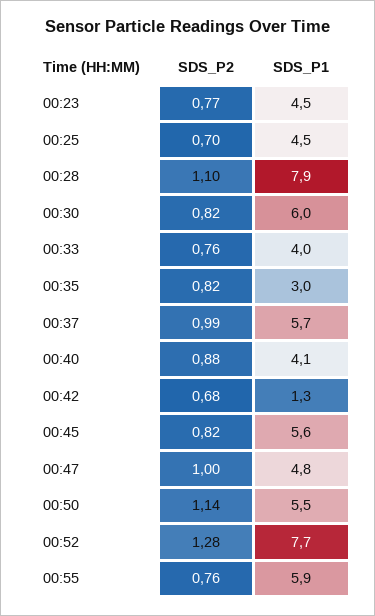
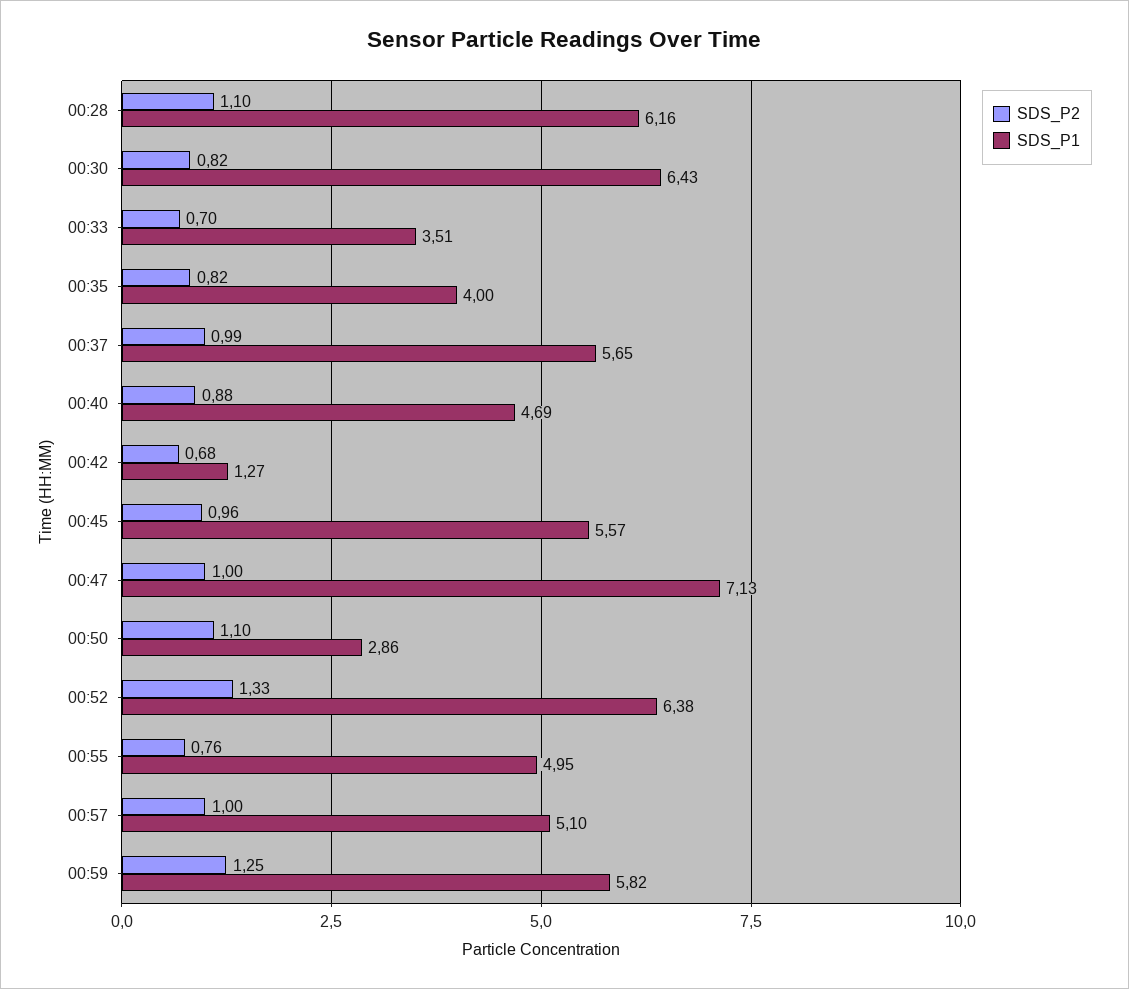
SDS_P2, 00:23: 0.77 -> none
SDS_P1, 00:23: 4.5 -> none
SDS_P2, 00:25: 0.7 -> none
SDS_P1, 00:25: 4.5 -> none
SDS_P1, 00:28: 7.9 -> 6.16
SDS_P1, 00:30: 6 -> 6.43
SDS_P2, 00:33: 0.76 -> 0.7
SDS_P1, 00:33: 4 -> 3.51
SDS_P1, 00:35: 3 -> 4
SDS_P1, 00:40: 4.1 -> 4.69
SDS_P2, 00:45: 0.82 -> 0.96
SDS_P1, 00:47: 4.8 -> 7.13
SDS_P2, 00:50: 1.14 -> 1.1
SDS_P1, 00:50: 5.5 -> 2.86
SDS_P2, 00:52: 1.28 -> 1.33
SDS_P1, 00:52: 7.7 -> 6.38
SDS_P1, 00:55: 5.9 -> 4.95
SDS_P2, 00:57: none -> 1
SDS_P1, 00:57: none -> 5.1
SDS_P2, 00:59: none -> 1.25
SDS_P1, 00:59: none -> 5.82

